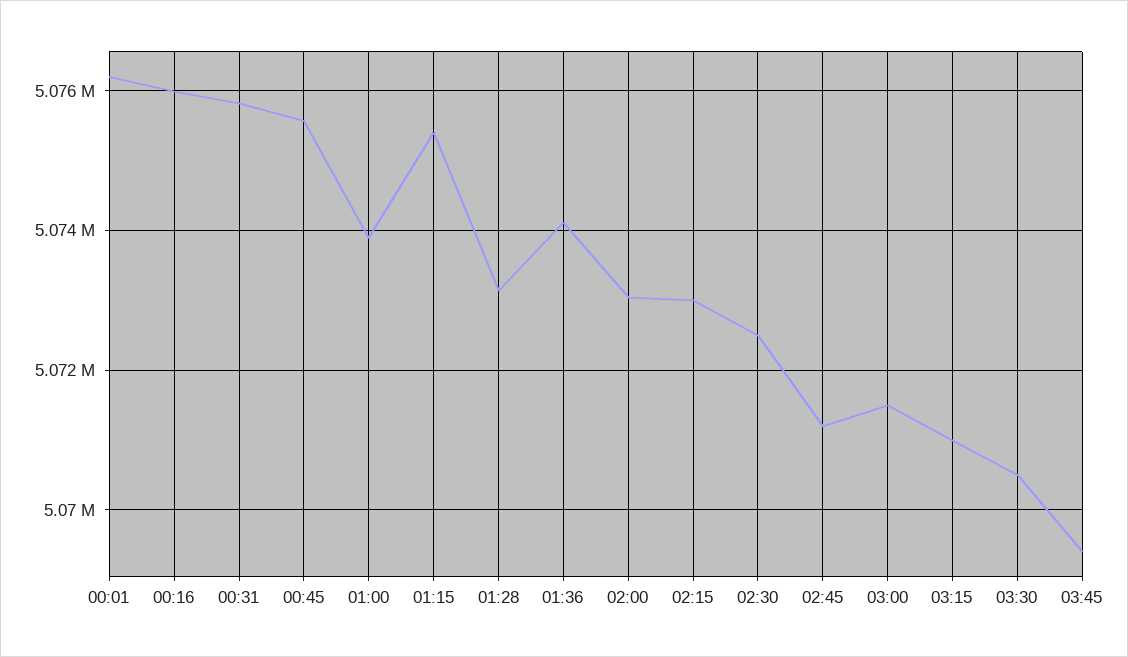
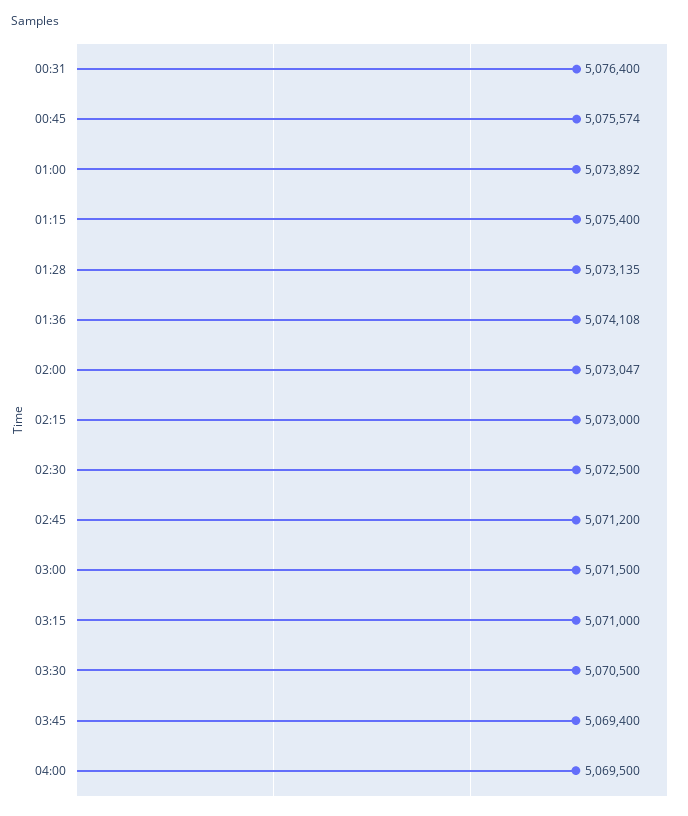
00:01: 5076200 -> none
00:16: 5076000 -> none
00:31: 5075800 -> 5076400
04:00: none -> 5069500

